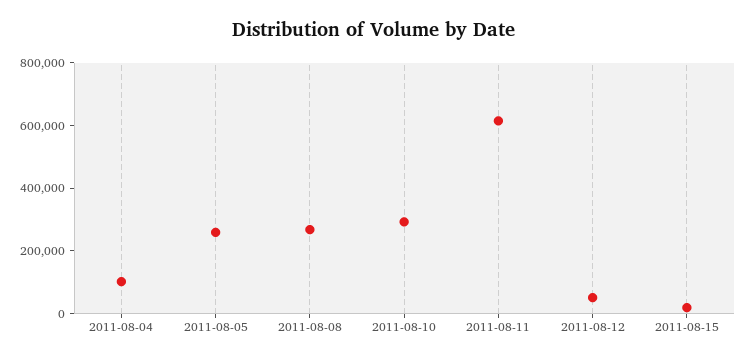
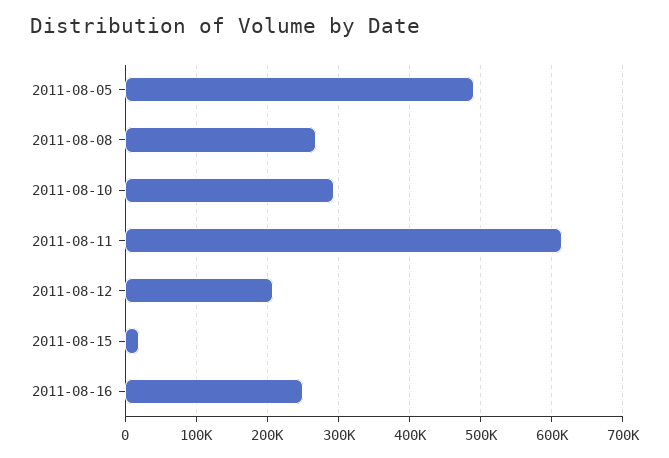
2011-08-04: 100000 -> none
2011-08-05: 250000 -> 490000
2011-08-12: 50000 -> 210000
2011-08-16: none -> 250000

